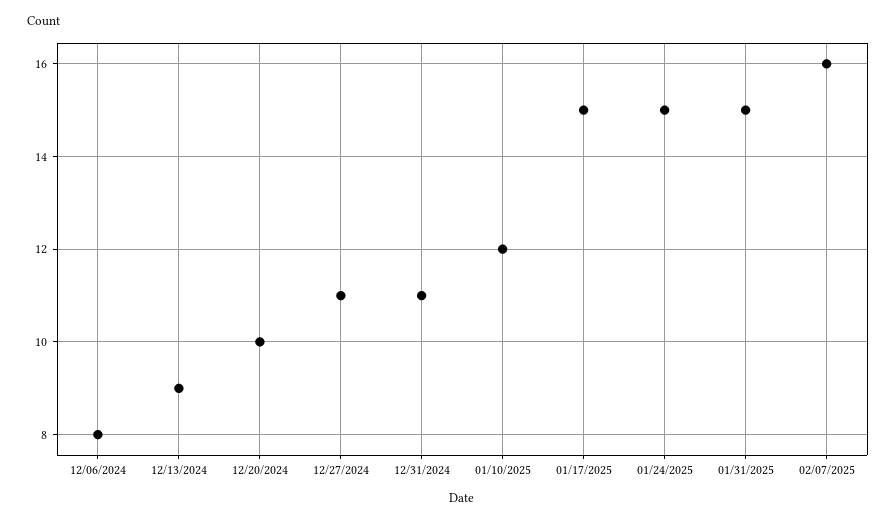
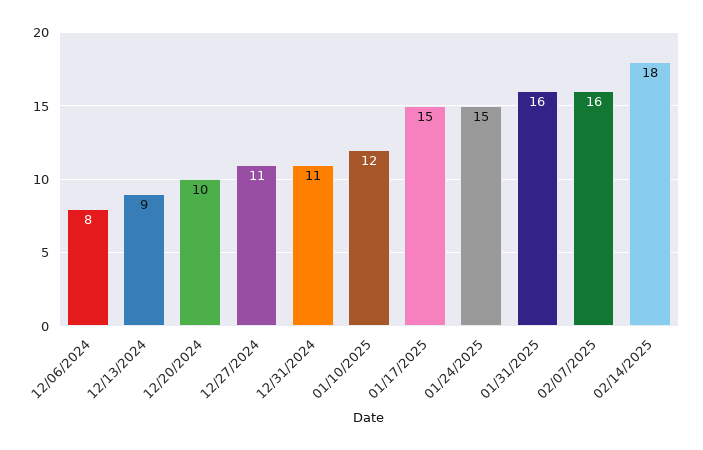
01/31/2025: 15 -> 16
02/14/2025: none -> 18

